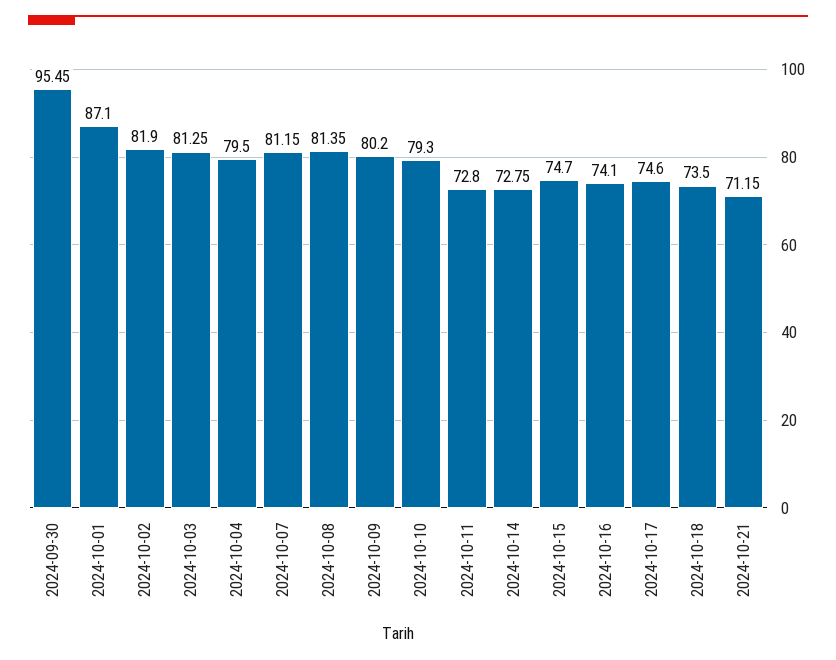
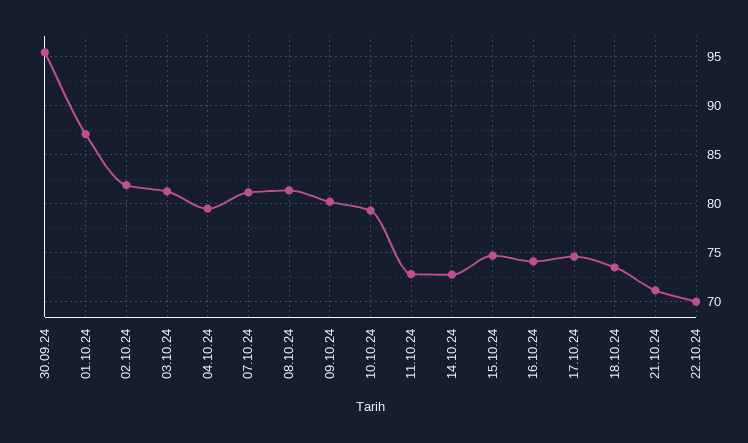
22.10.24: none -> 70

